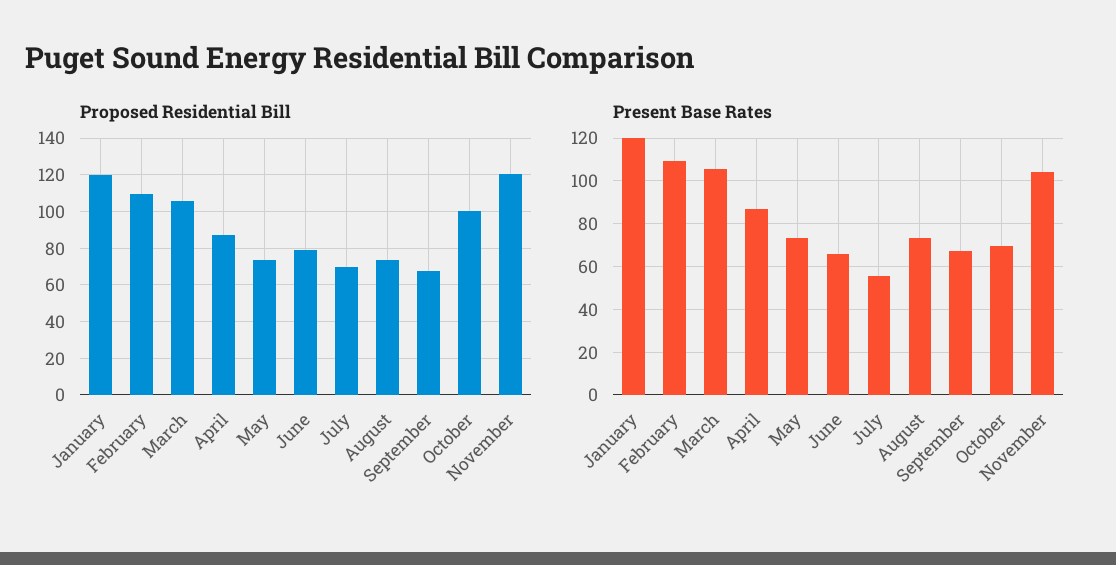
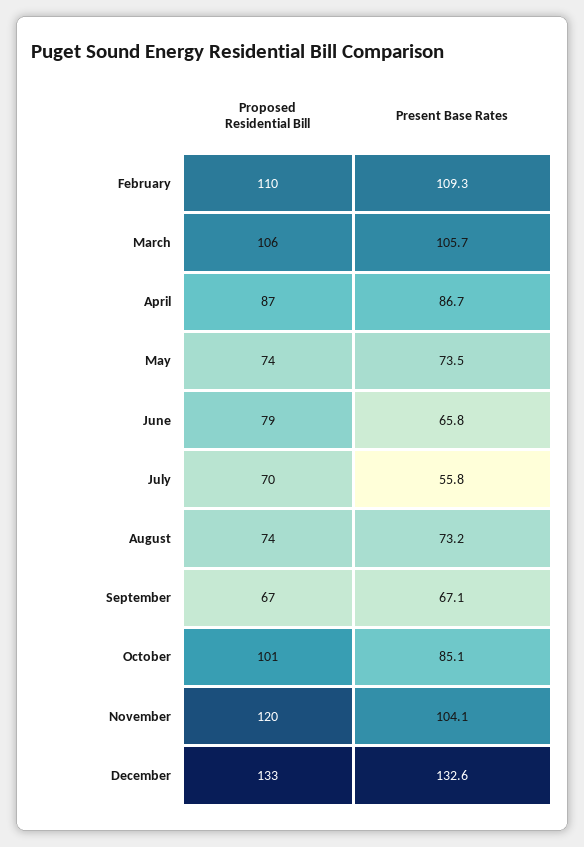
Proposed Residential Bill, January: 120 -> none
Present Base Rates, January: 120 -> none
Present Base Rates, October: 70 -> 85.1
Proposed Residential Bill, December: none -> 133
Present Base Rates, December: none -> 132.6

